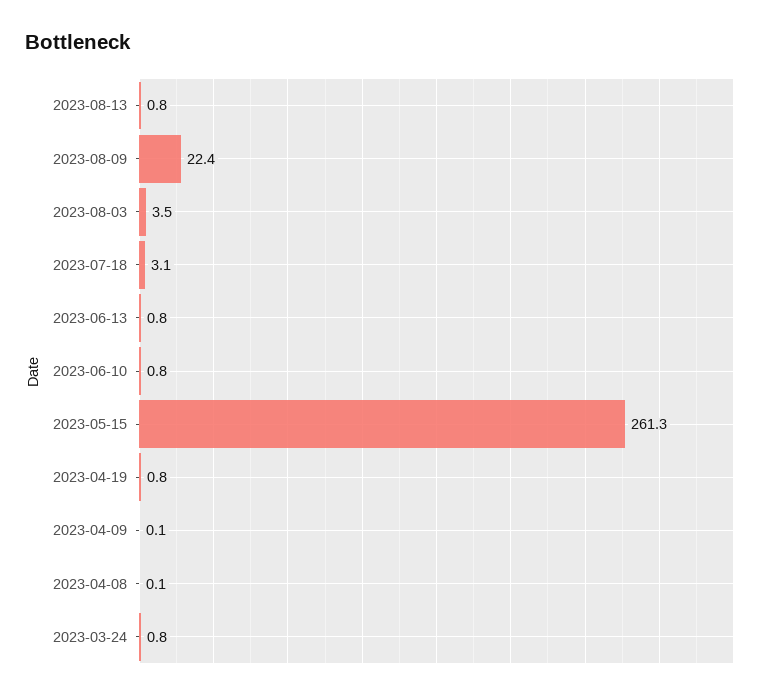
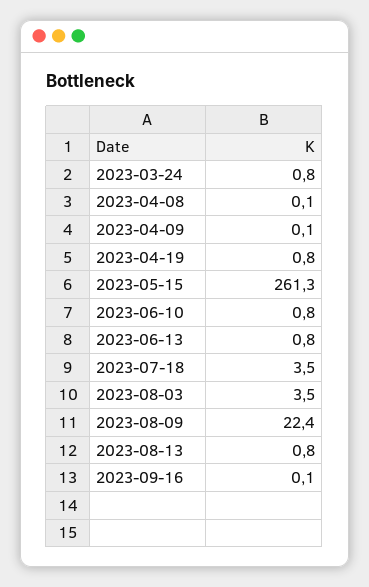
2023-07-18: 3.1 -> 3.5
2023-09-16: none -> 0.1

